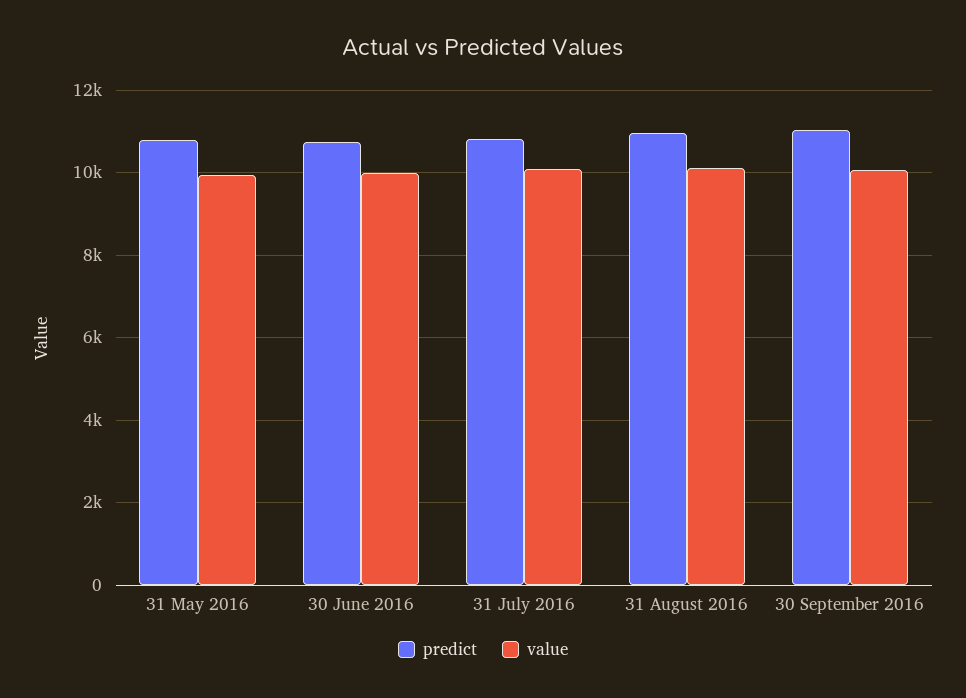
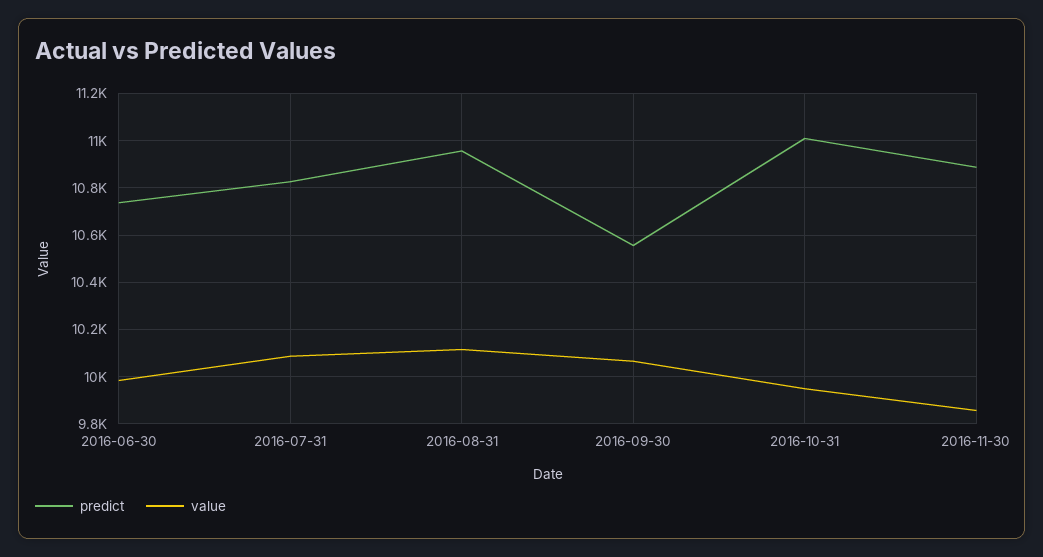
predict, 31 May 2016: 10800 -> none
value, 31 May 2016: 10000 -> none
predict, 30 September 2016: 11000 -> 10550
predict, 2016-10-31: none -> 11000
value, 2016-10-31: none -> 9950
predict, 2016-11-30: none -> 10900
value, 2016-11-30: none -> 9850

